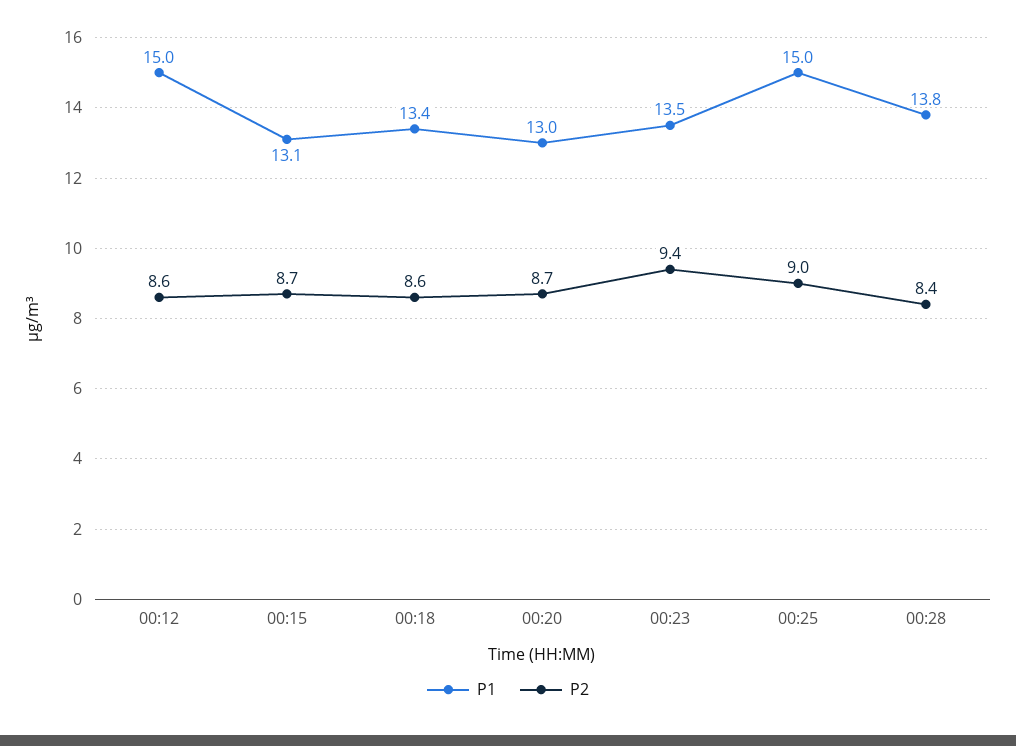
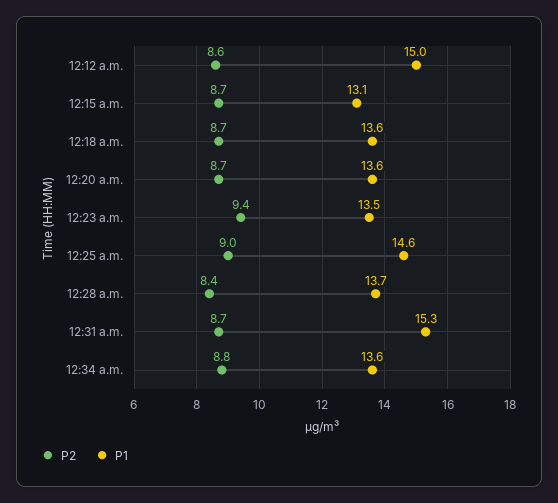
P1, 00:18: 13.4 -> 13.6
P2, 00:18: 8.6 -> 8.7
P1, 00:20: 13 -> 13.6
P1, 00:25: 15 -> 14.6
P1, 00:28: 13.8 -> 13.7
P2, 12:31 a.m.: none -> 8.7
P1, 12:31 a.m.: none -> 15.3
P2, 12:34 a.m.: none -> 8.8
P1, 12:34 a.m.: none -> 13.6

